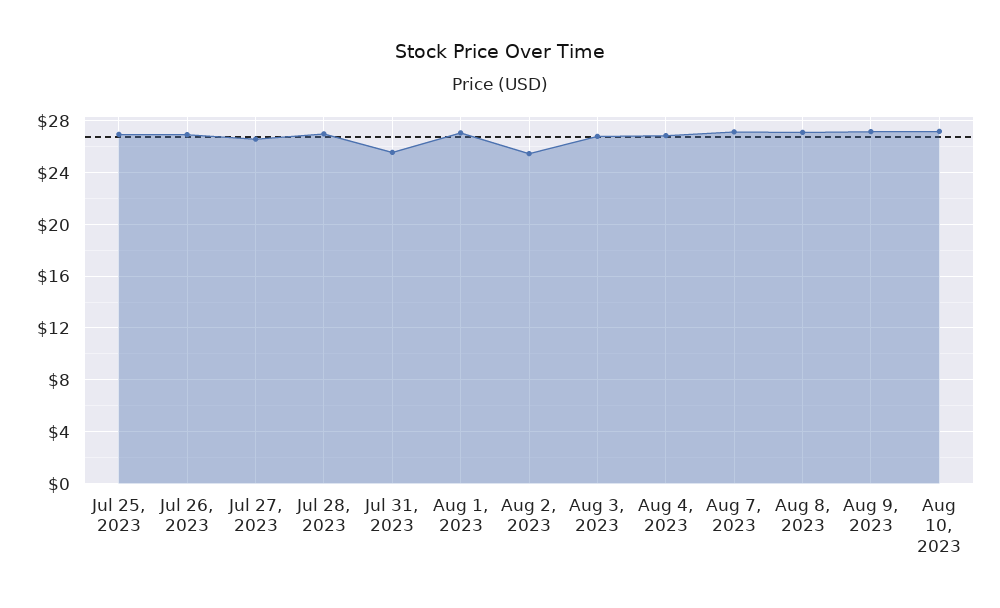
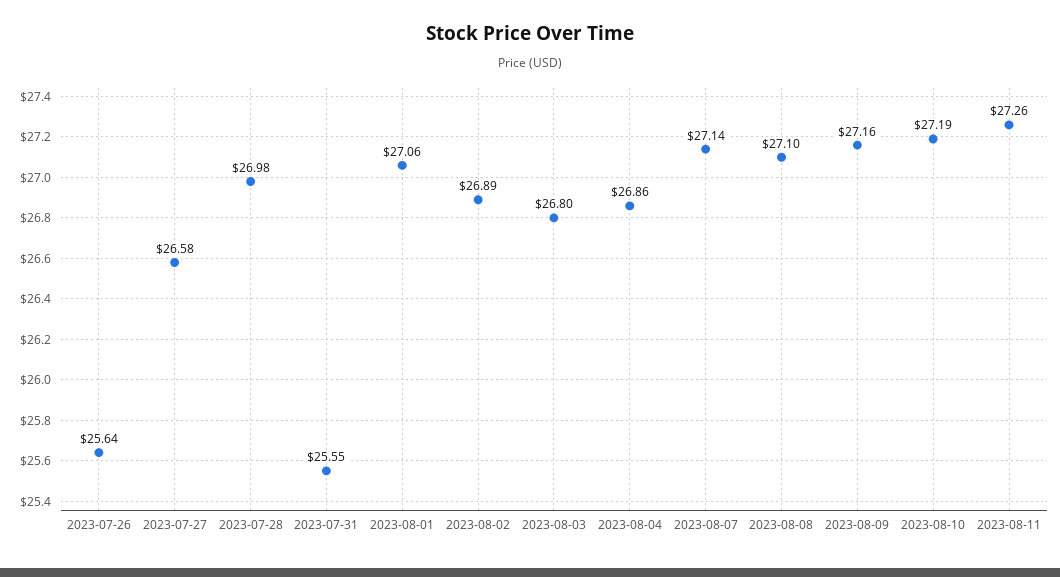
Jul 25, 2023: 27 -> none
Jul 26, 2023: 27 -> 25.64
Aug 2, 2023: 25.5 -> 26.89
2023-08-11: none -> 27.26

